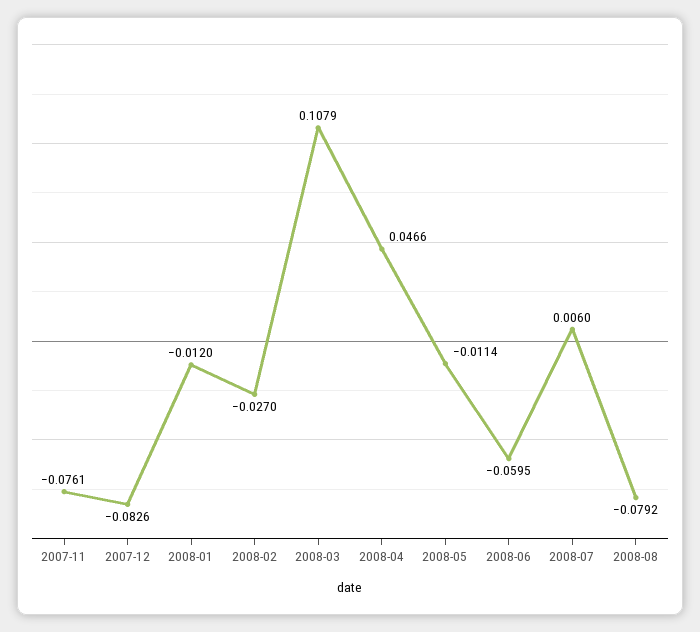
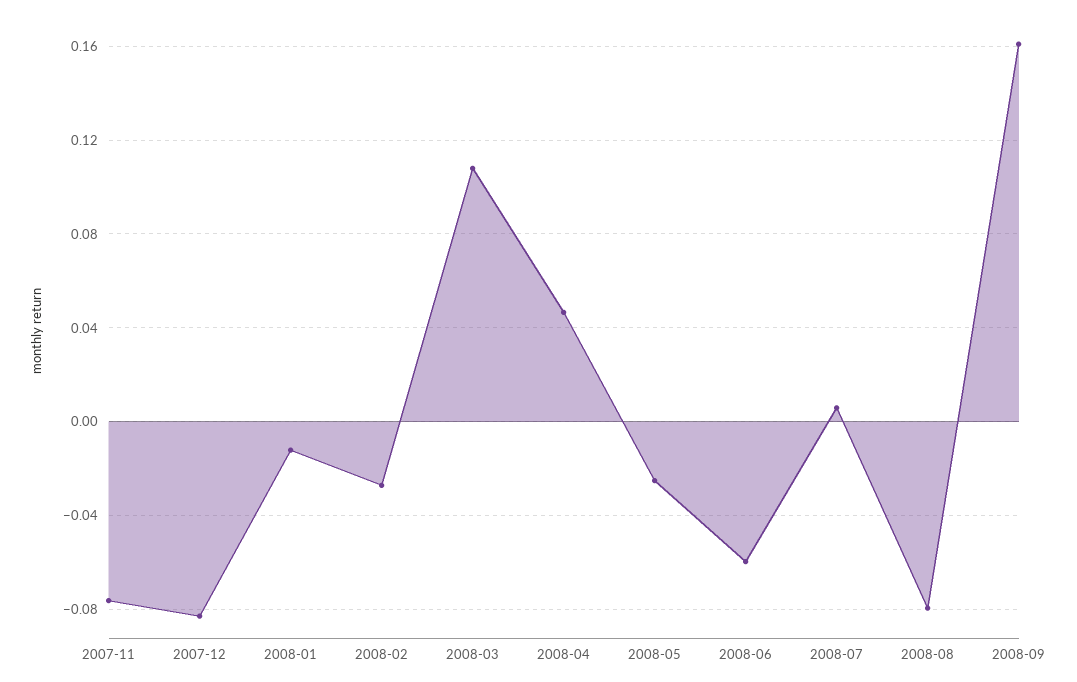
2008-05: -0.0114 -> -0.025
2008-09: none -> 0.16

